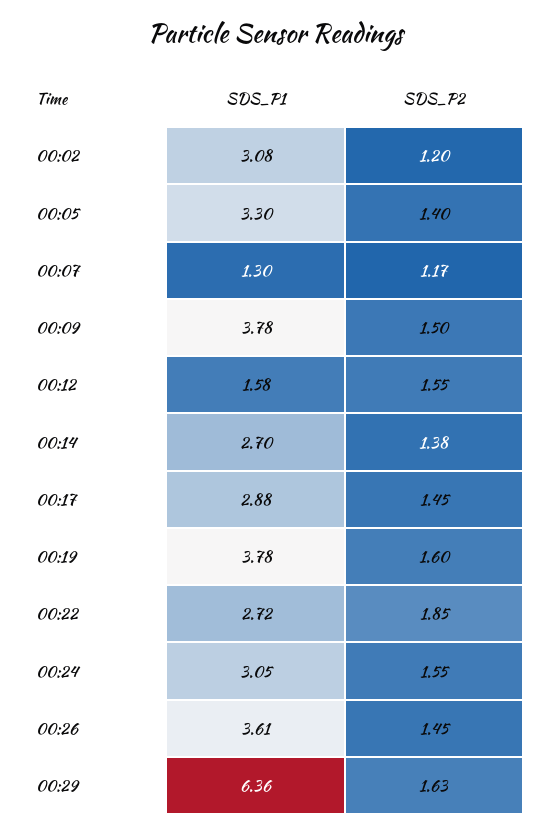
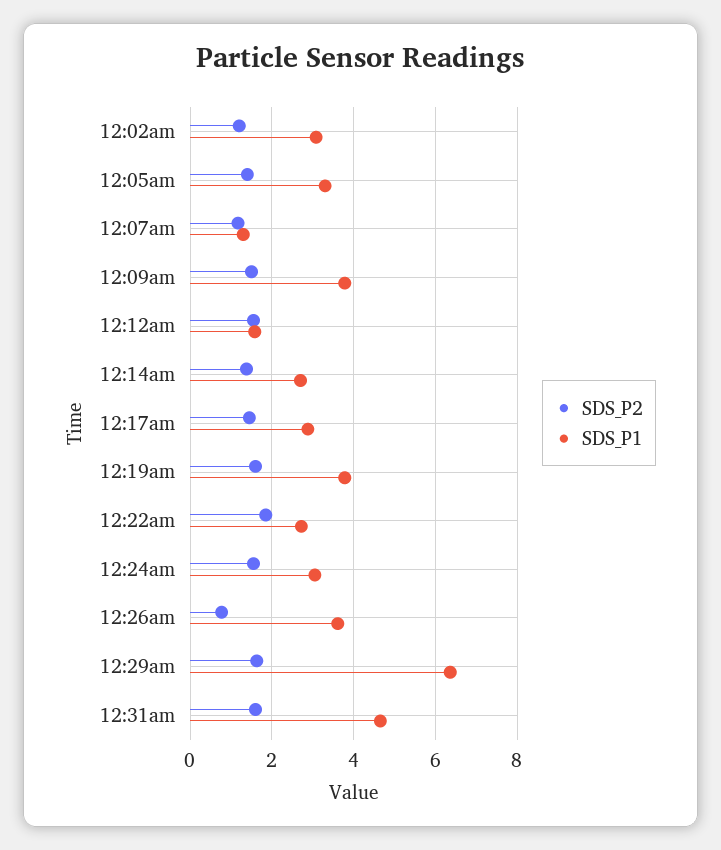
SDS_P2, 00:26: 1.45 -> 0.8
SDS_P2, 12:31am: none -> 1.6
SDS_P1, 12:31am: none -> 4.6

